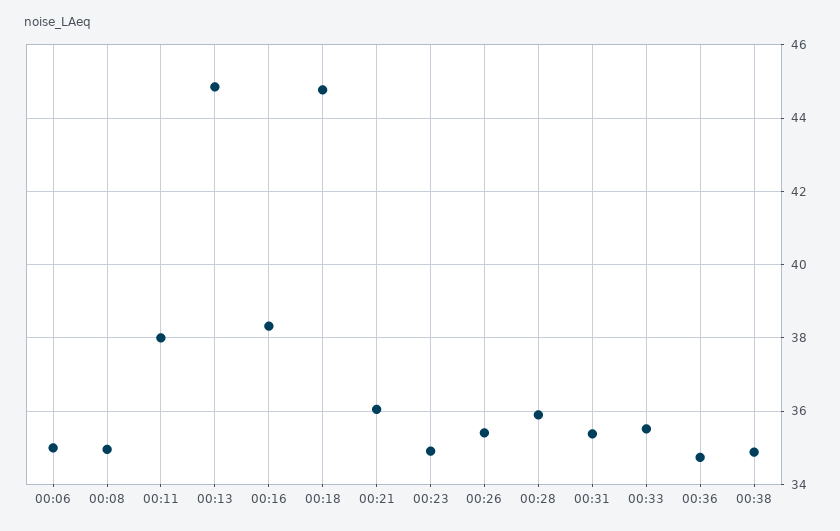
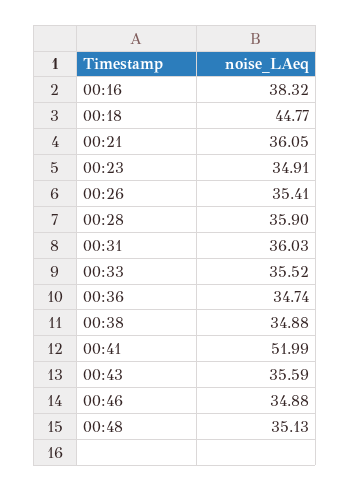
00:06: 35 -> none
00:08: 35 -> none
00:11: 38 -> none
00:13: 44.8 -> none
00:31: 35.4 -> 36.03
00:41: none -> 51.99
00:43: none -> 35.59
00:46: none -> 34.88
00:48: none -> 35.13

